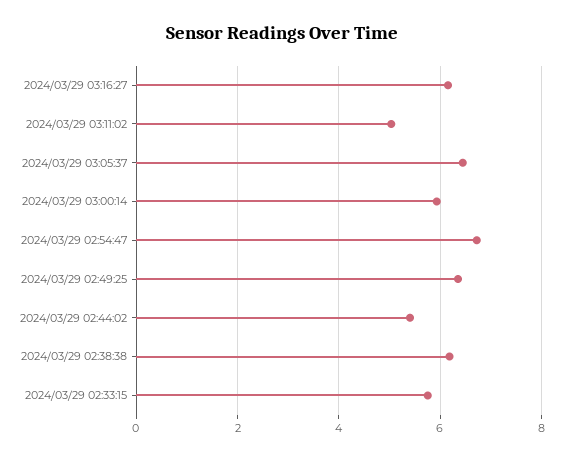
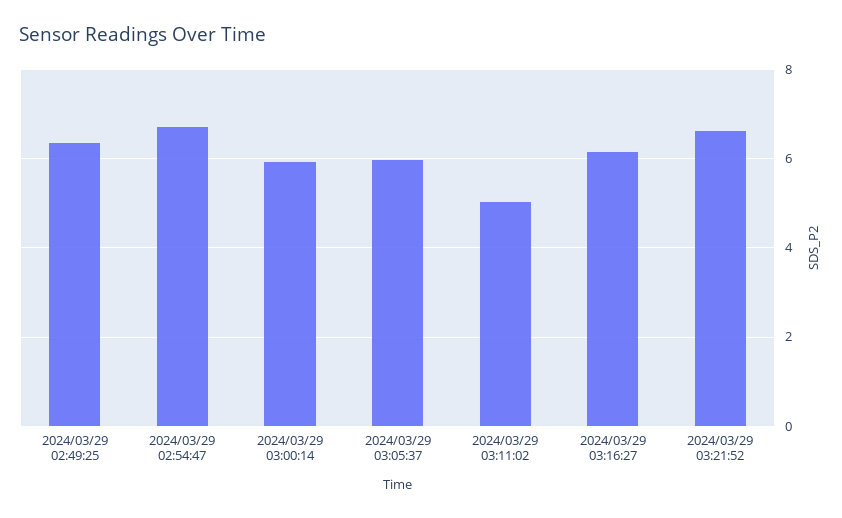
2024/03/29 03:05:37: 6.4 -> 6
2024/03/29 02:44:02: 5.4 -> none
2024/03/29 02:38:38: 6.2 -> none
2024/03/29 02:33:15: 5.8 -> none
2024/03/29 03:21:52: none -> 6.6

